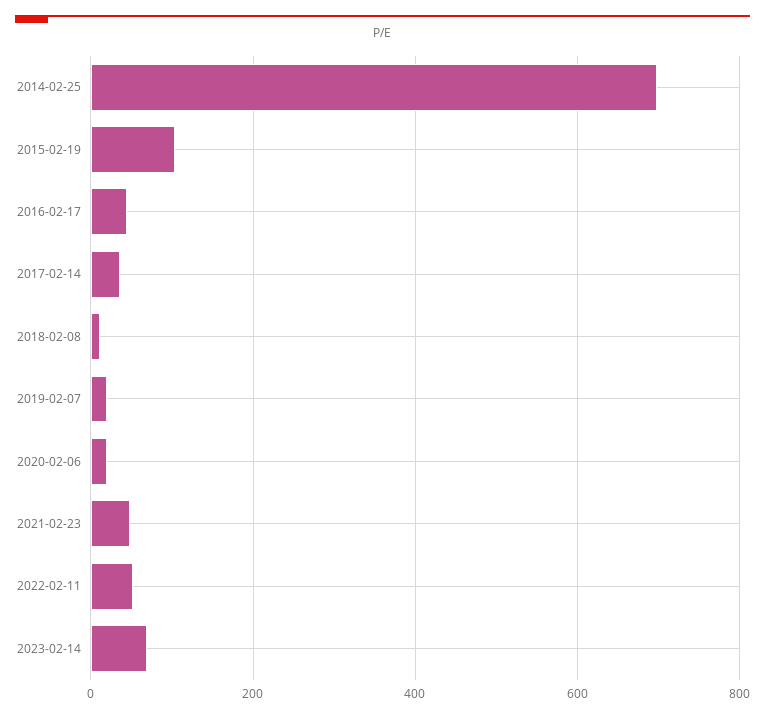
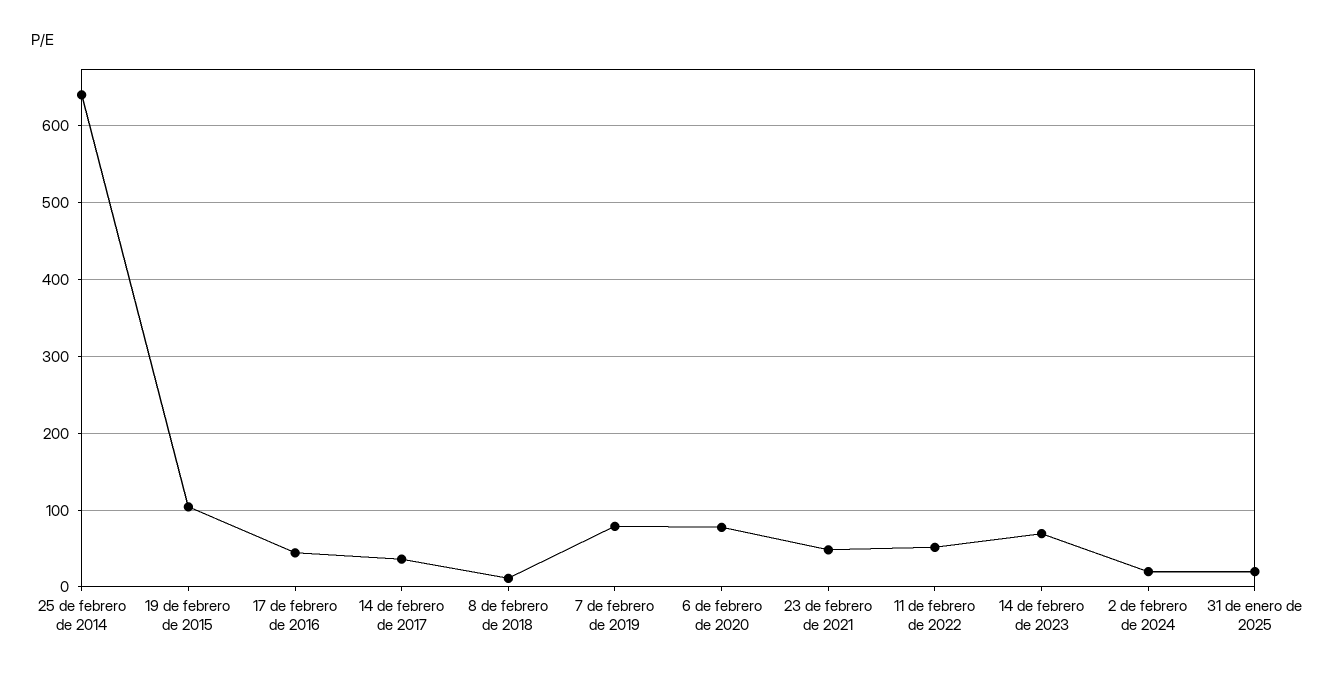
2014-02-25: 700 -> 640
2019-02-07: 20 -> 80
2020-02-06: 20 -> 80
2 de febrero de 2024: none -> 20
31 de enero de 2025: none -> 20

